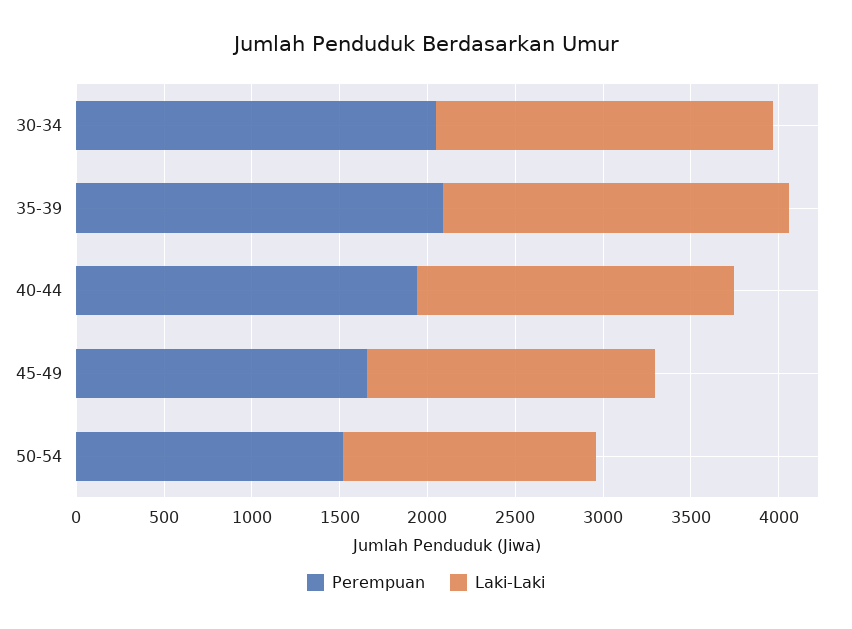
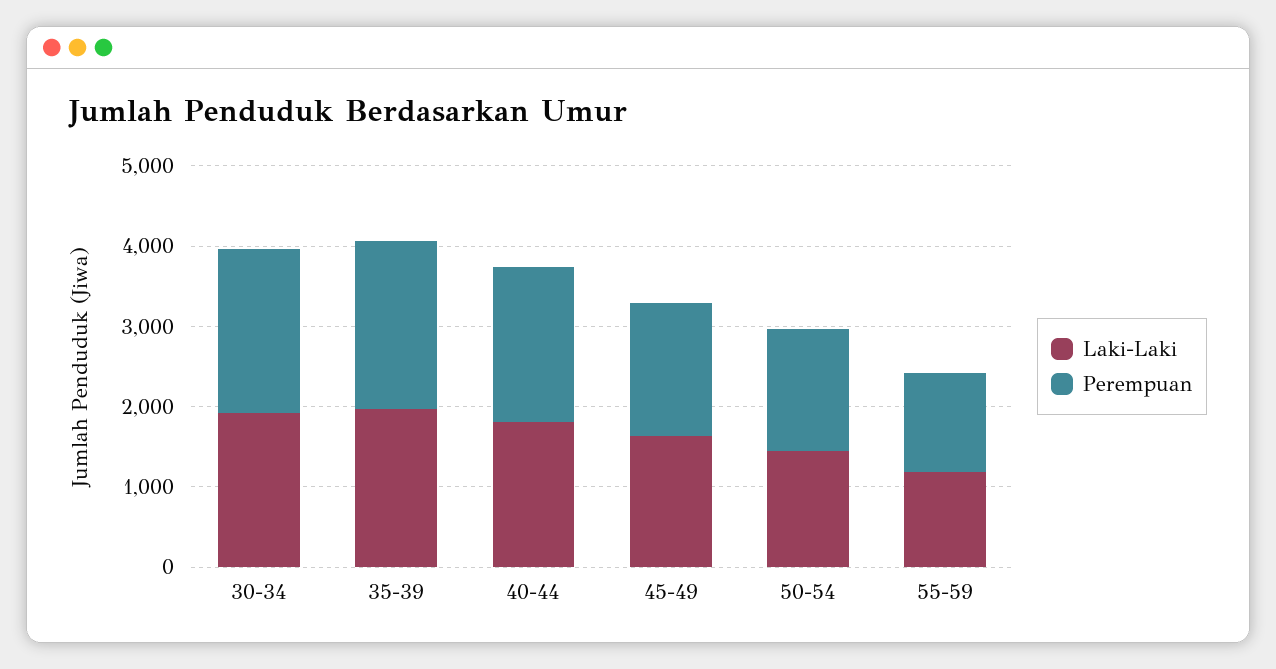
Laki-Laki, 55-59: none -> 1200
Perempuan, 55-59: none -> 1200

